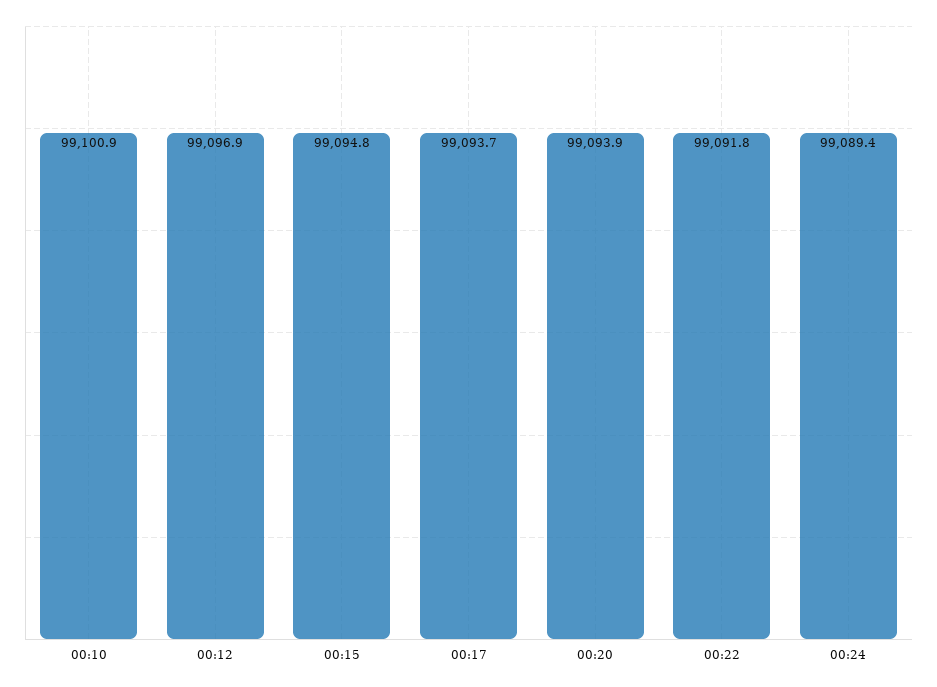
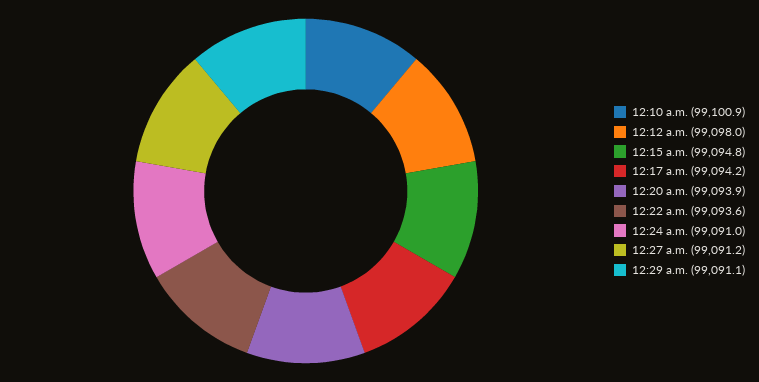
00:12: 99096.9 -> 99098
00:17: 99093.7 -> 99094.2
00:22: 99091.8 -> 99093.6
00:24: 99089.4 -> 99091
12:27 a.m.: none -> 99091.2
12:29 a.m.: none -> 99091.1

